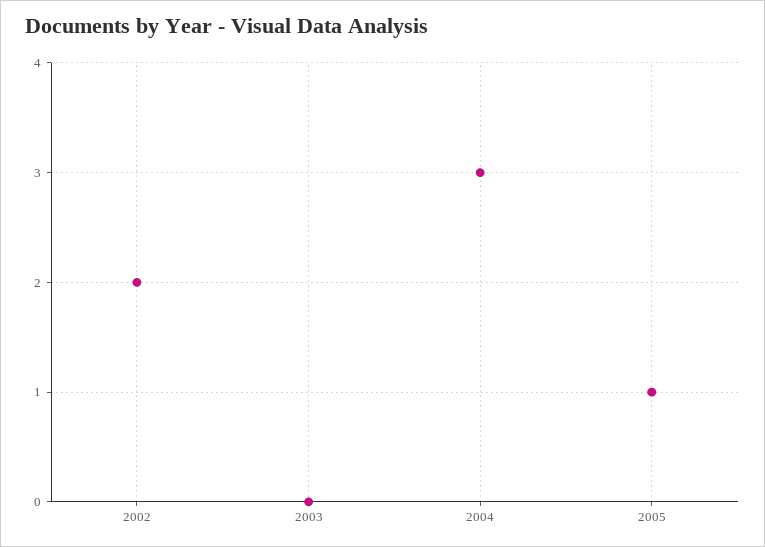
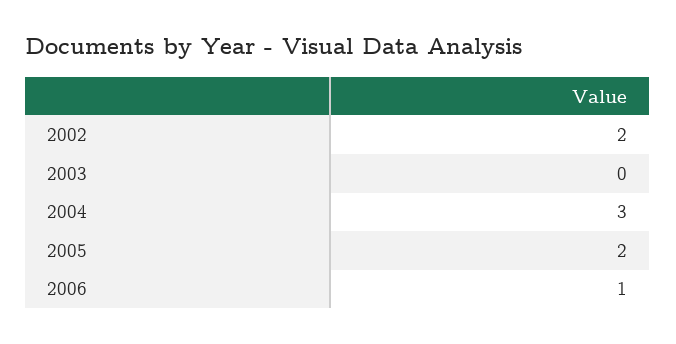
2005: 1 -> 2
2006: none -> 1

